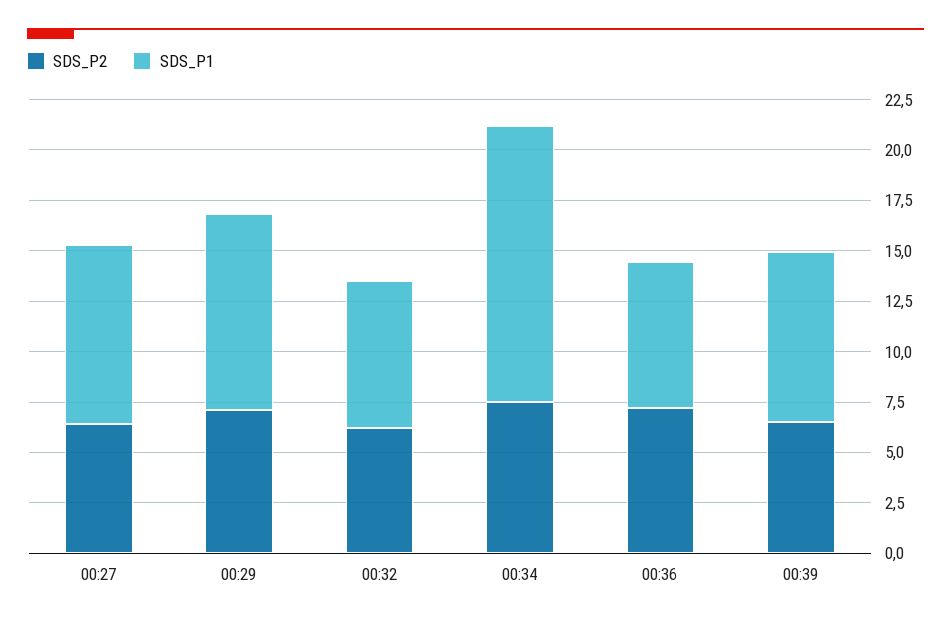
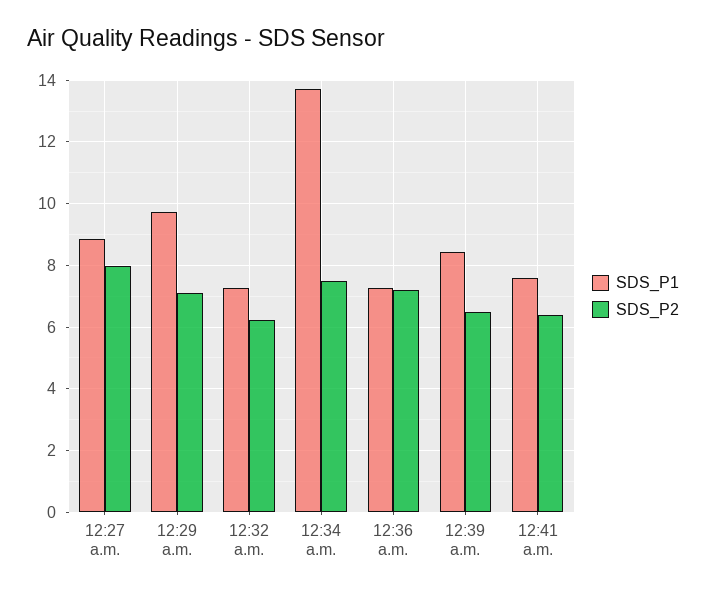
SDS_P2, 00:27: 6.5 -> 8
SDS_P1, 12:41 a.m.: none -> 7.6
SDS_P2, 12:41 a.m.: none -> 6.4

